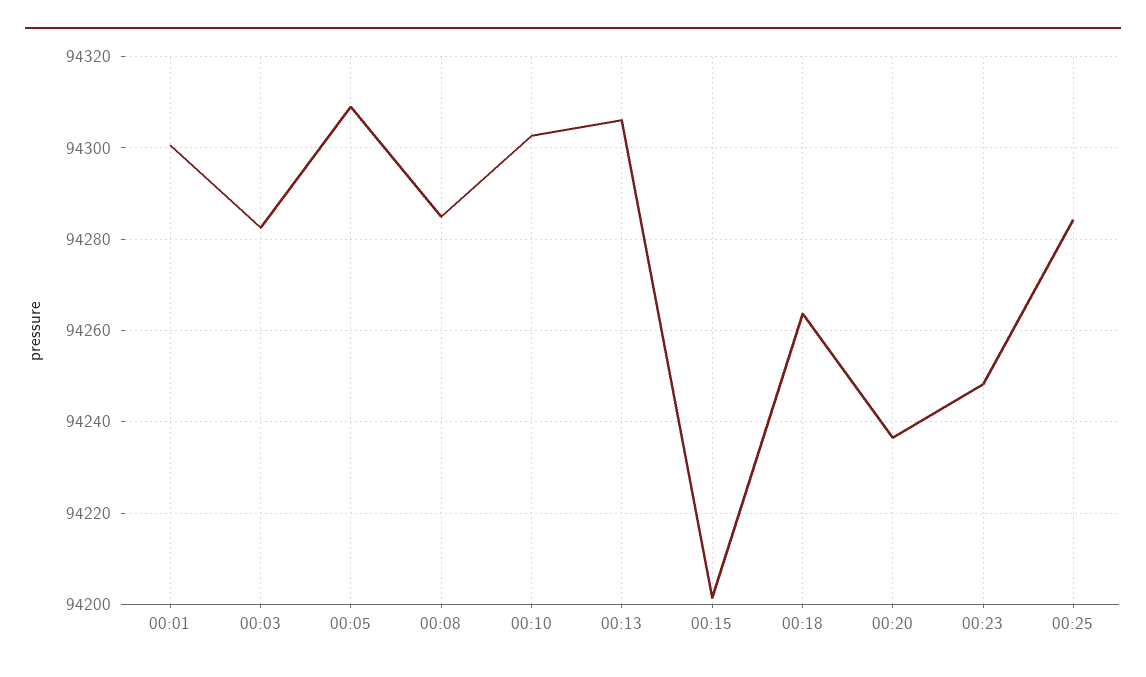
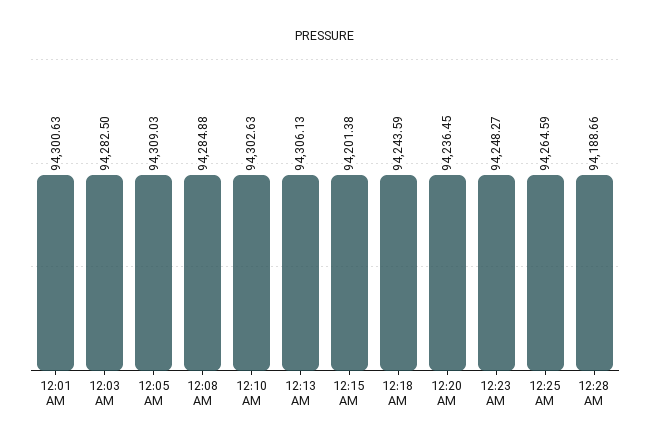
00:18: 94264 -> 94243.59
00:25: 94284 -> 94264.59
12:28 AM: none -> 94188.66

